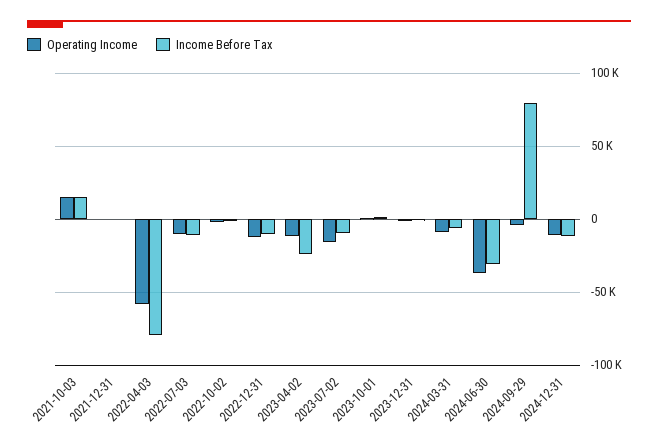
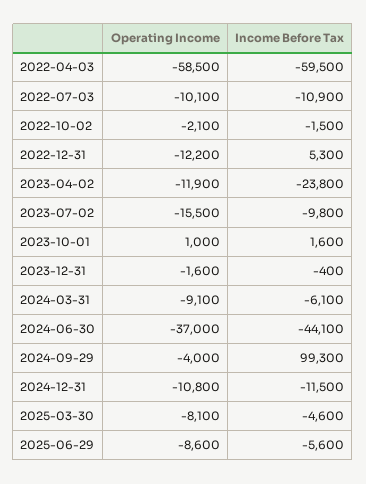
Operating Income, 2021-10-03: 15000 -> none
Income Before Tax, 2021-10-03: 15000 -> none
Operating Income, 2021-12-31: 0 -> none
Income Before Tax, 2021-12-31: 0 -> none
Income Before Tax, 2022-04-03: -80000 -> -59500
Income Before Tax, 2022-12-31: -10000 -> 5300
Income Before Tax, 2024-06-30: -30000 -> -44100
Income Before Tax, 2024-09-29: 80000 -> 99300
Operating Income, 2025-03-30: none -> -8100
Income Before Tax, 2025-03-30: none -> -4600
Operating Income, 2025-06-29: none -> -8600
Income Before Tax, 2025-06-29: none -> -5600

